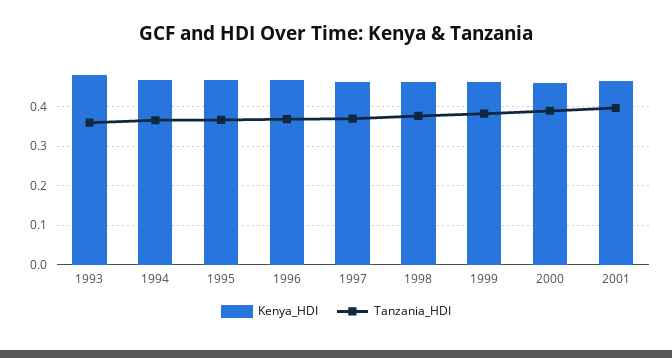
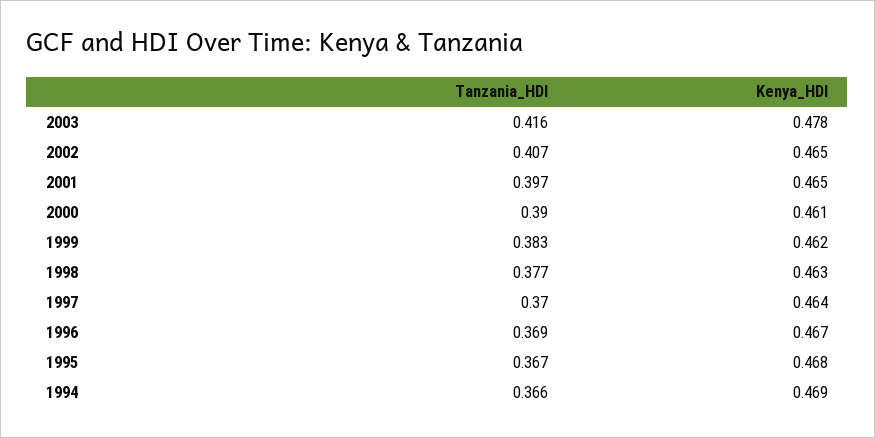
Kenya_HDI, 1993: 0.48 -> none
Tanzania_HDI, 1993: 0.36 -> none
Tanzania_HDI, 2003: none -> 0.416
Kenya_HDI, 2003: none -> 0.478
Tanzania_HDI, 2002: none -> 0.407
Kenya_HDI, 2002: none -> 0.465

